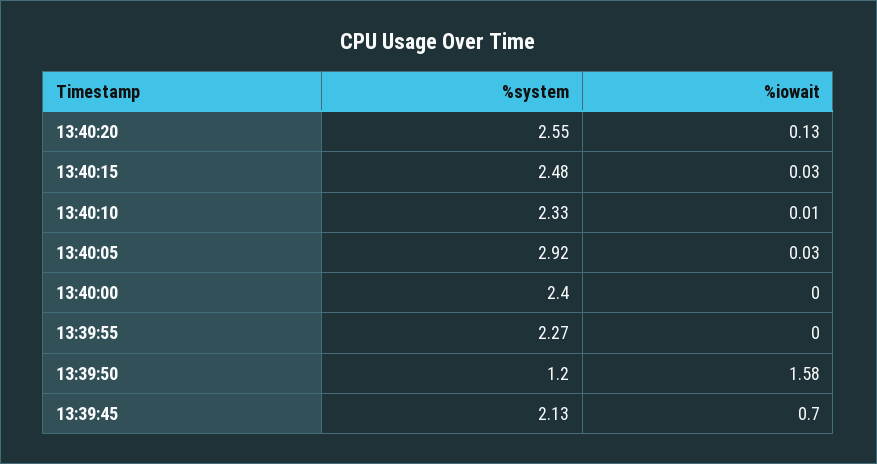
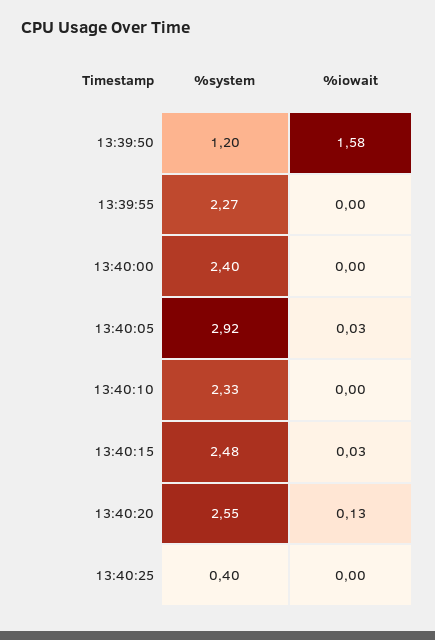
%iowait, 13:40:10: 0.01 -> 0
%system, 13:39:45: 2.13 -> none
%iowait, 13:39:45: 0.7 -> none
%system, 13:40:25: none -> 0.4
%iowait, 13:40:25: none -> 0

